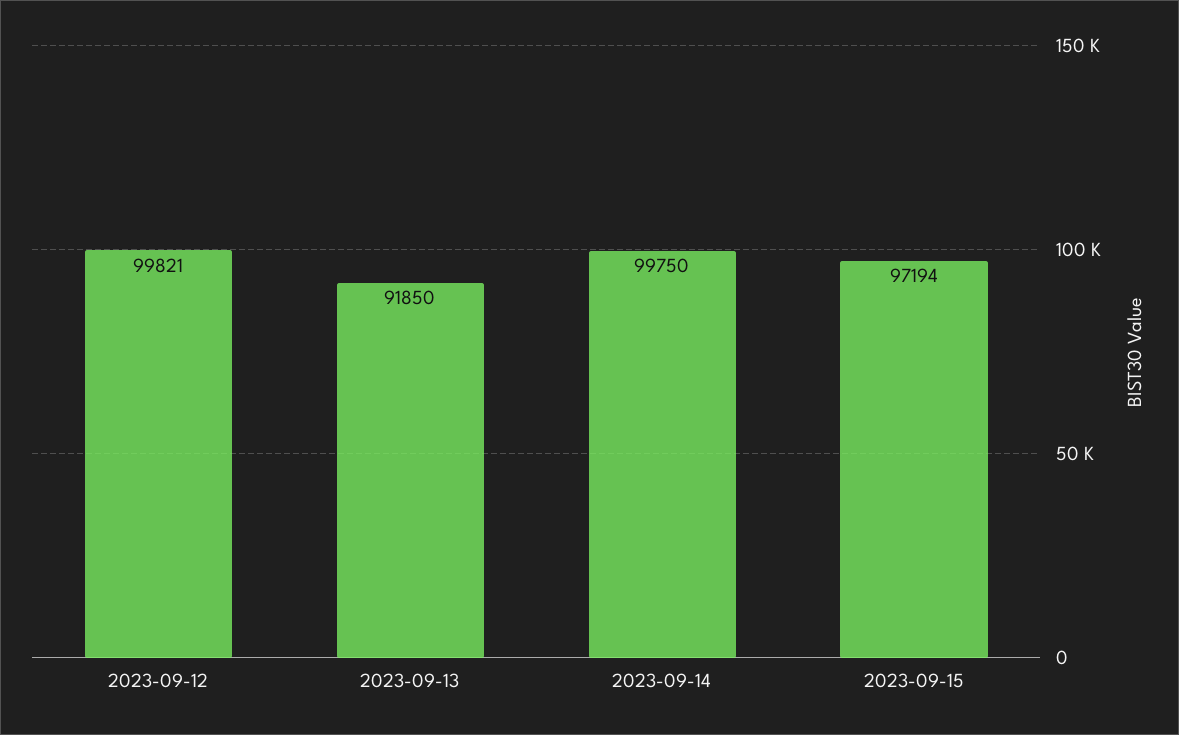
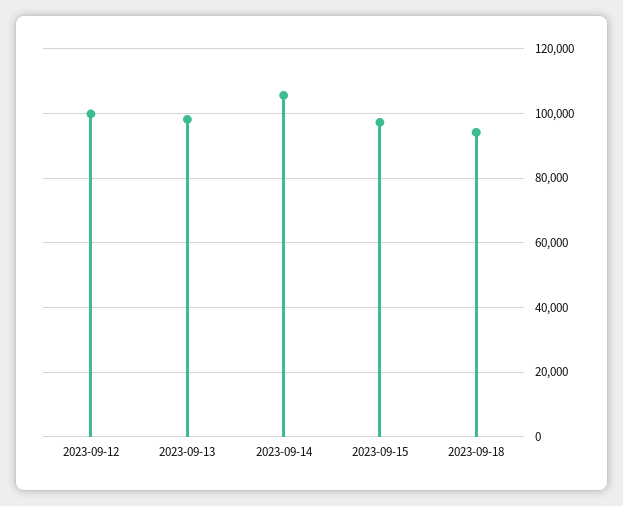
2023-09-13: 91850 -> 98000
2023-09-14: 99750 -> 106000
2023-09-18: none -> 94000

